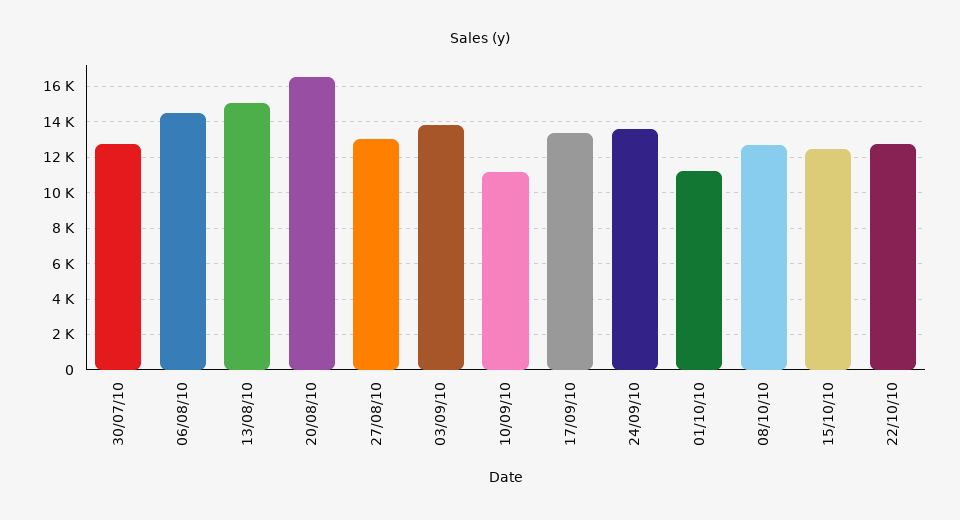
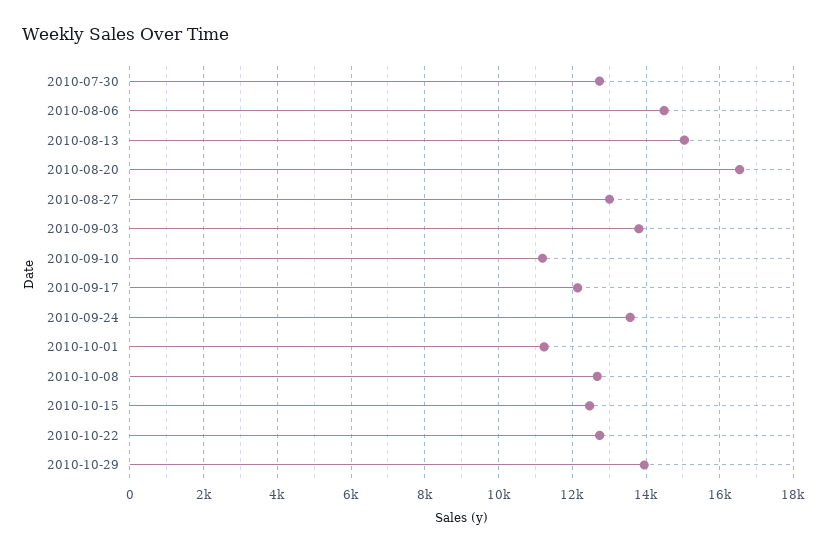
17/09/10: 13500 -> 12200
2010-10-29: none -> 14000

